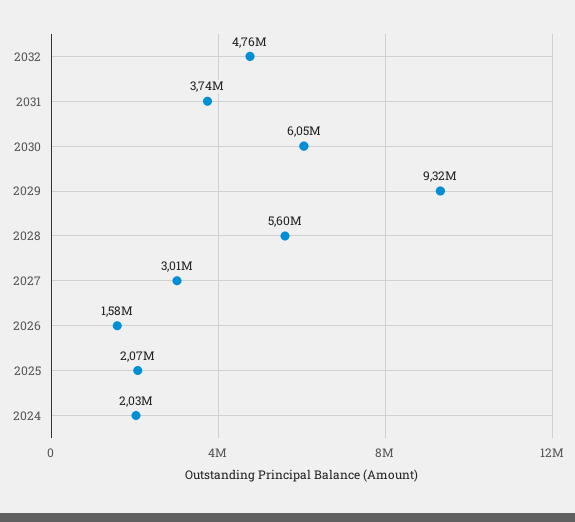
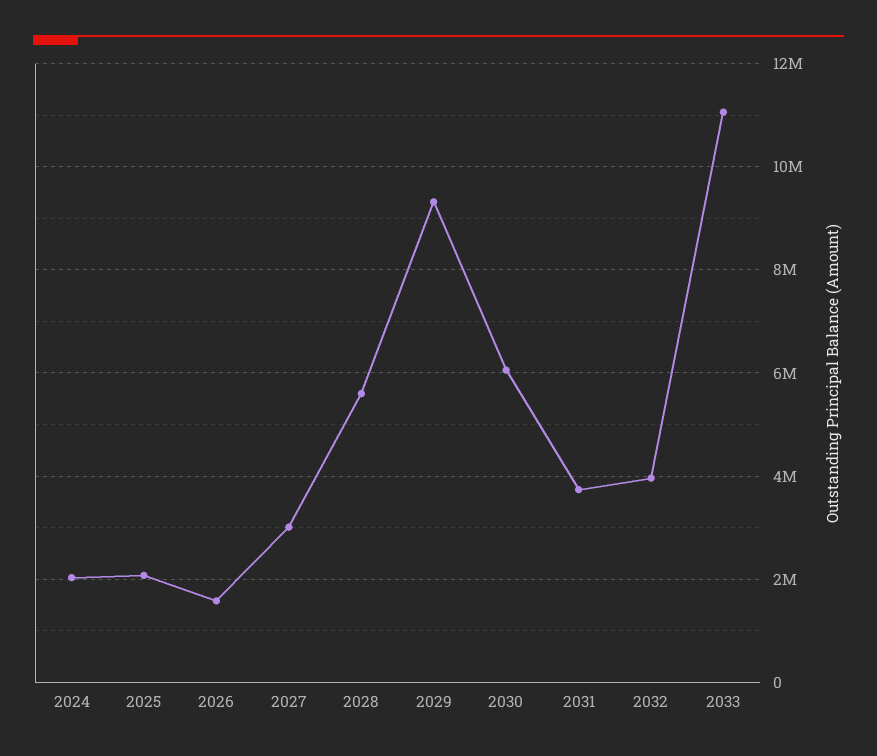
2032: 4760000 -> 4000000
2033: none -> 11000000

